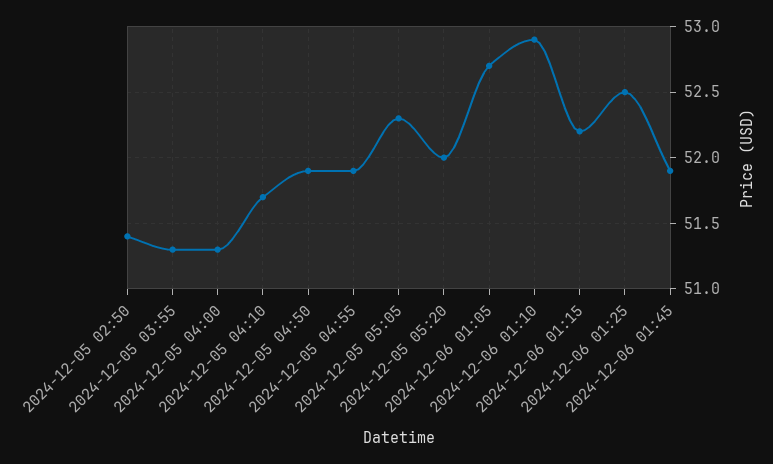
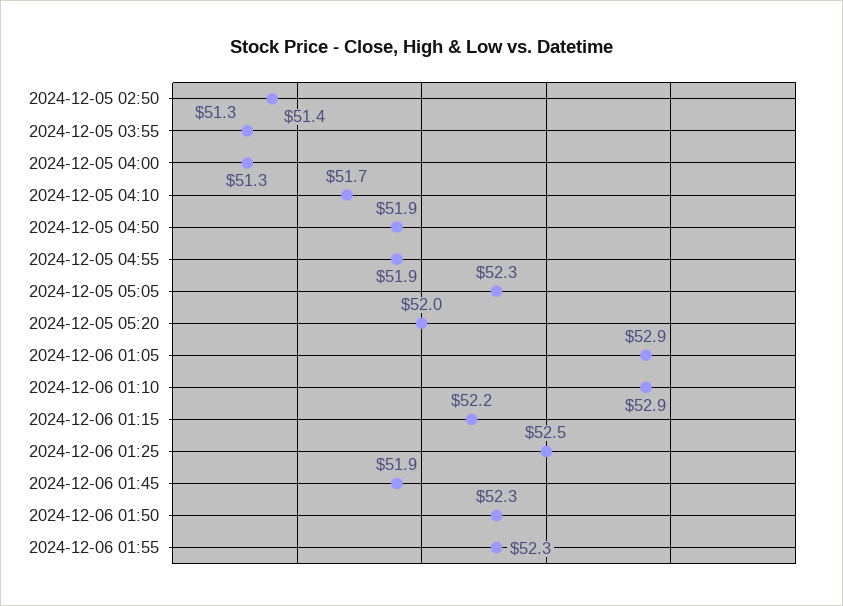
2024-12-06 01:05: 52.7 -> 52.9
2024-12-06 01:50: none -> 52.3
2024-12-06 01:55: none -> 52.3

